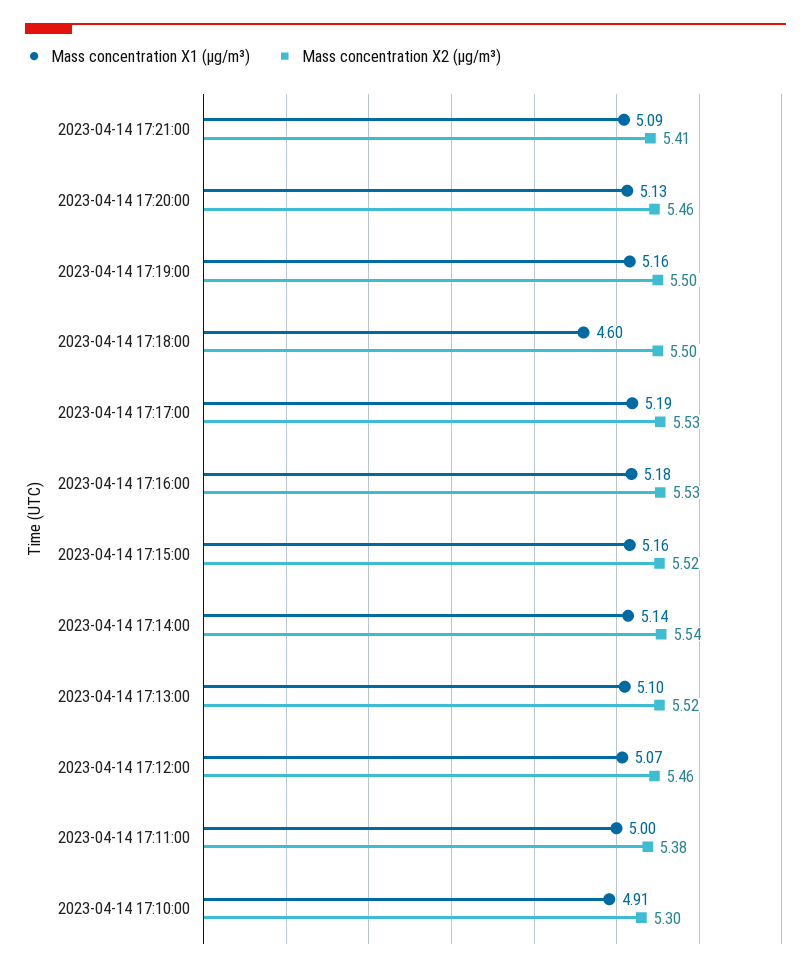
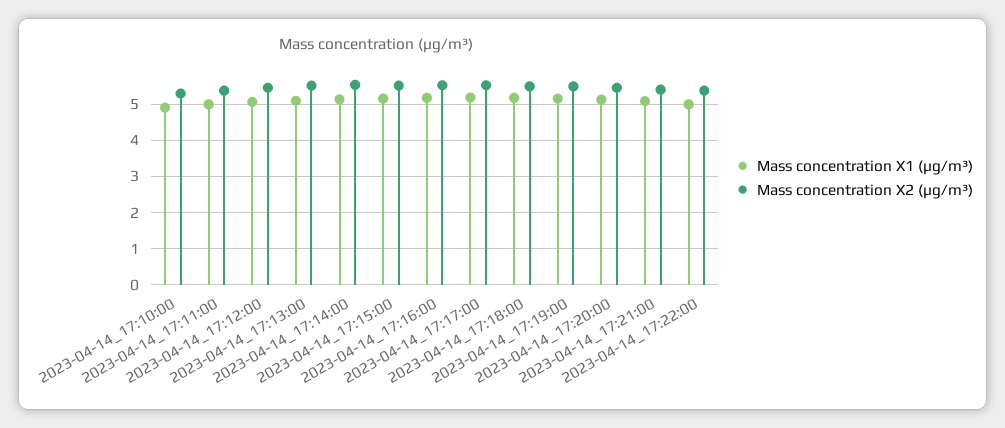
Mass concentration X1 (μg/m³), 2023-04-14 17:18:00: 4.6 -> 5.2
Mass concentration X1 (μg/m³), 2023-04-14_17:22:00: none -> 5
Mass concentration X2 (μg/m³), 2023-04-14_17:22:00: none -> 5.4

